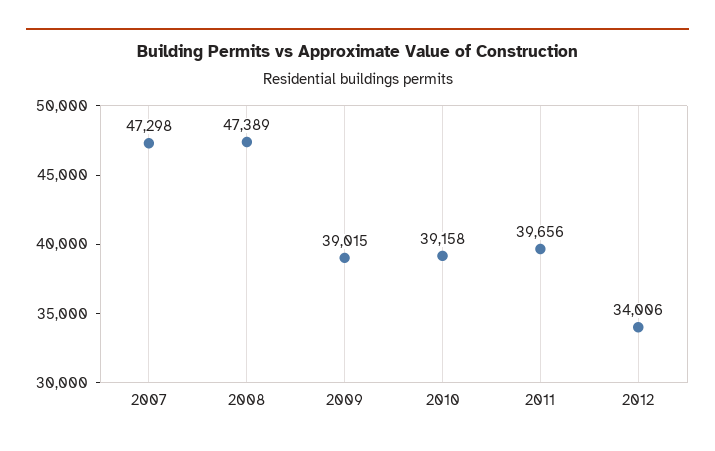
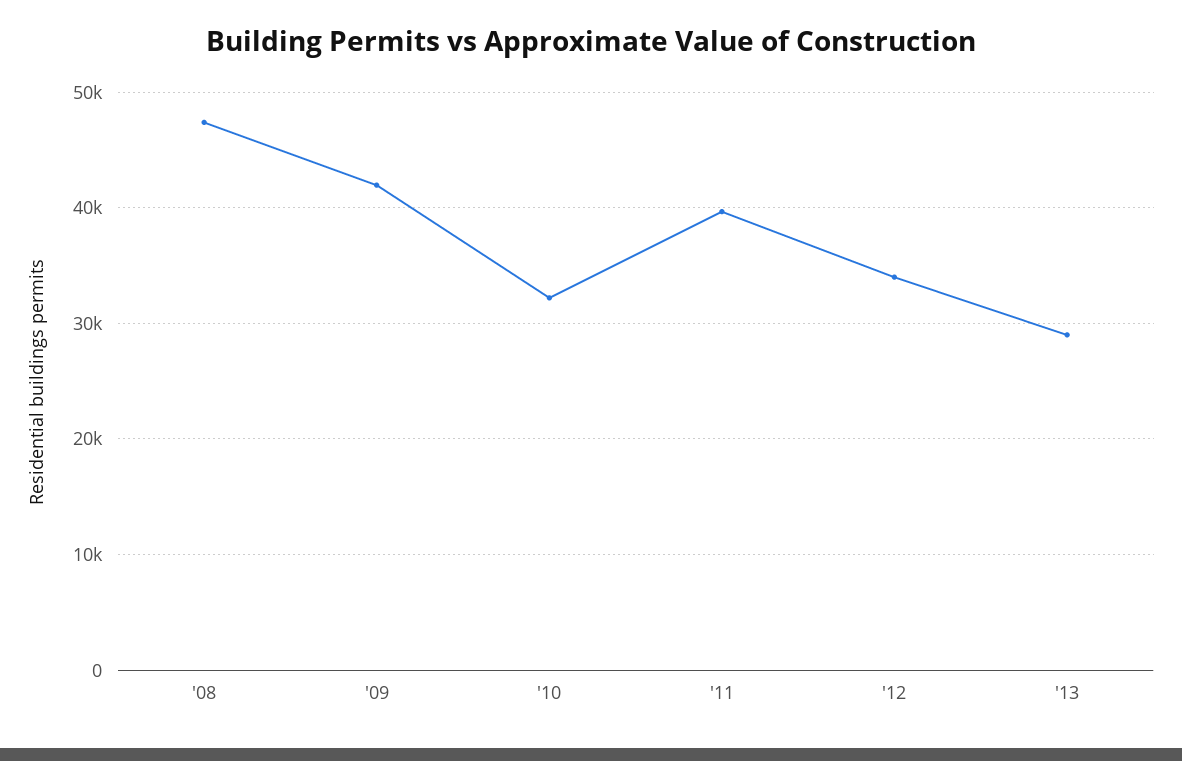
2007: 47298 -> none
2009: 39015 -> 42000
2010: 39158 -> 32000
'13: none -> 29000

